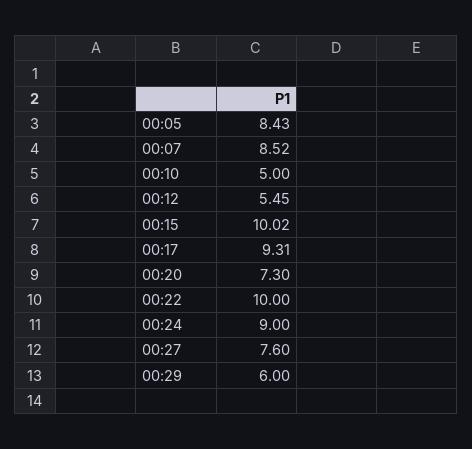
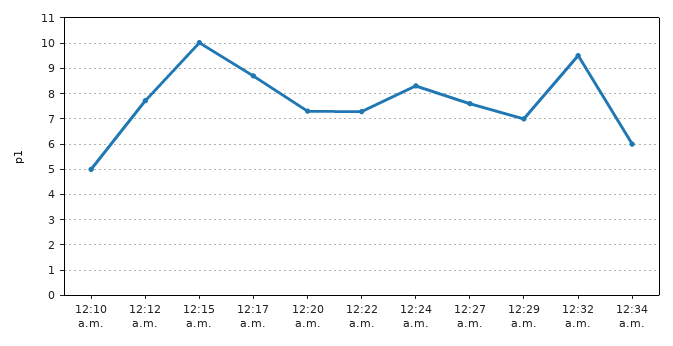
00:05: 8.43 -> none
00:07: 8.52 -> none
00:12: 5.45 -> 7.75
00:17: 9.31 -> 8.75
00:22: 10 -> 7.25
00:24: 9 -> 8.25
00:29: 6 -> 7
12:32 a.m.: none -> 9.5
12:34 a.m.: none -> 6

